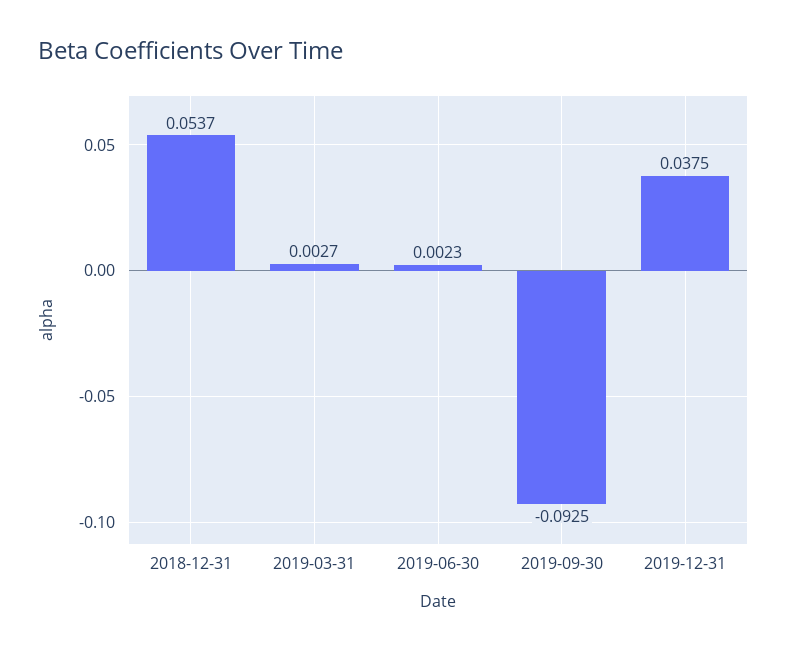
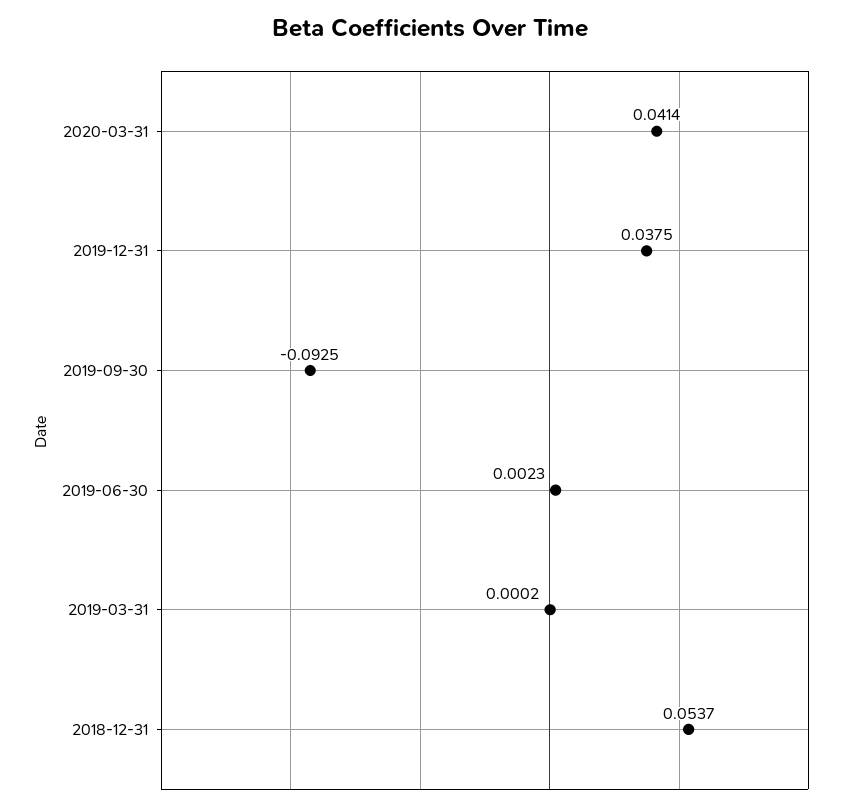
2019-03-31: 0.0027 -> 0.0002
2020-03-31: none -> 0.0414

